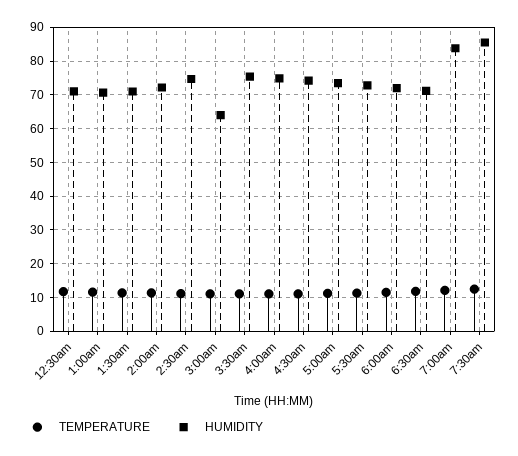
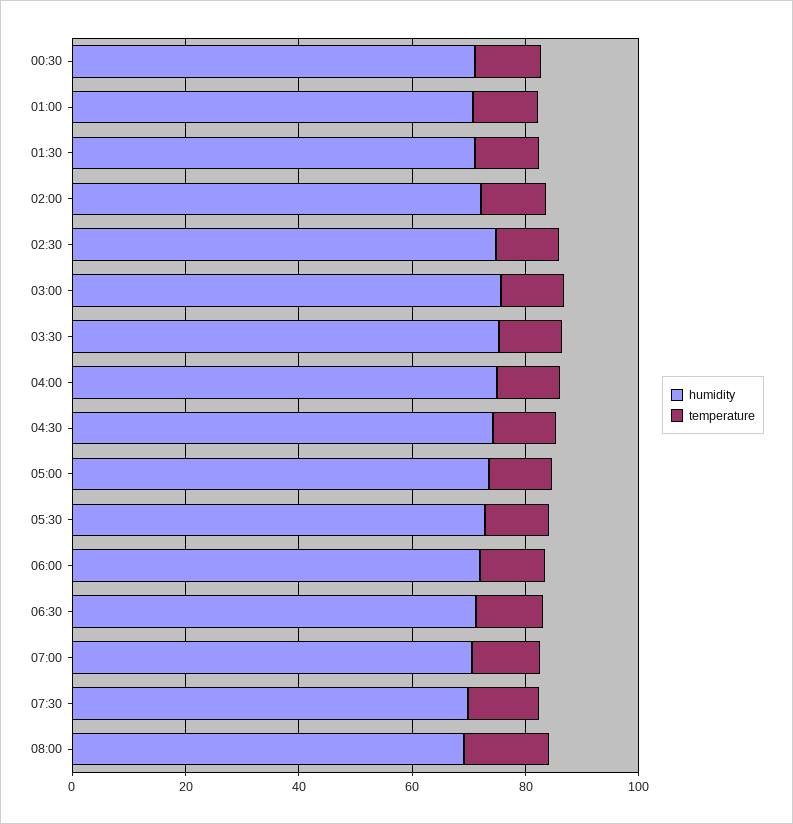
HUMIDITY, 3:00am: 64 -> 75
HUMIDITY, 7:00am: 84 -> 70
HUMIDITY, 7:30am: 86 -> 70
HUMIDITY, 08:00: none -> 70
TEMPERATURE, 08:00: none -> 15

